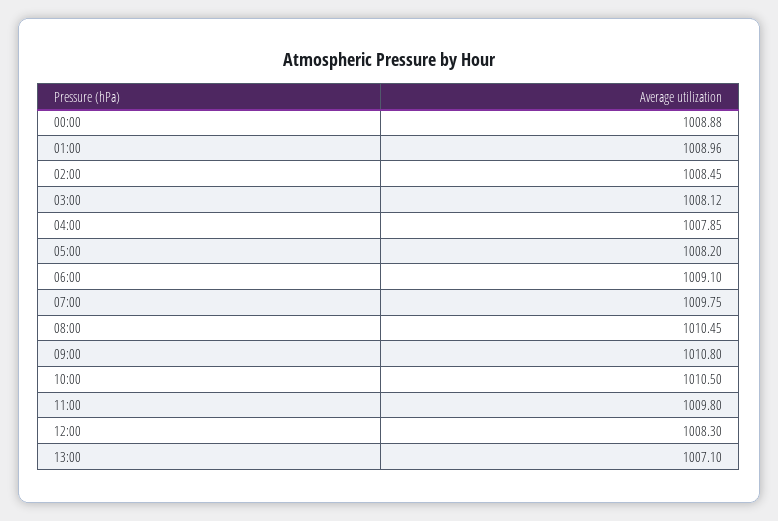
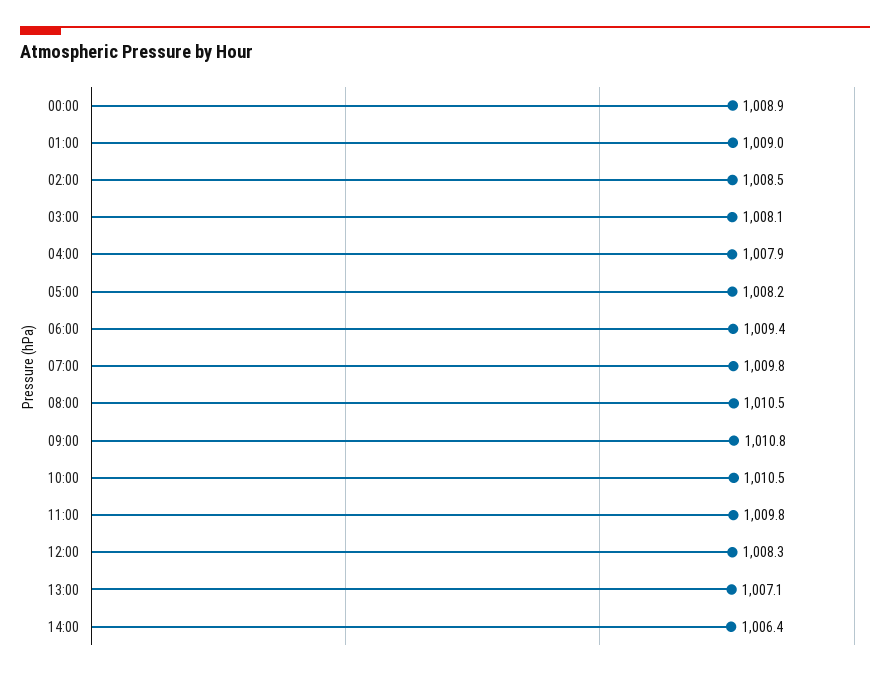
06:00: 1009.1 -> 1009.4
14:00: none -> 1006.4

